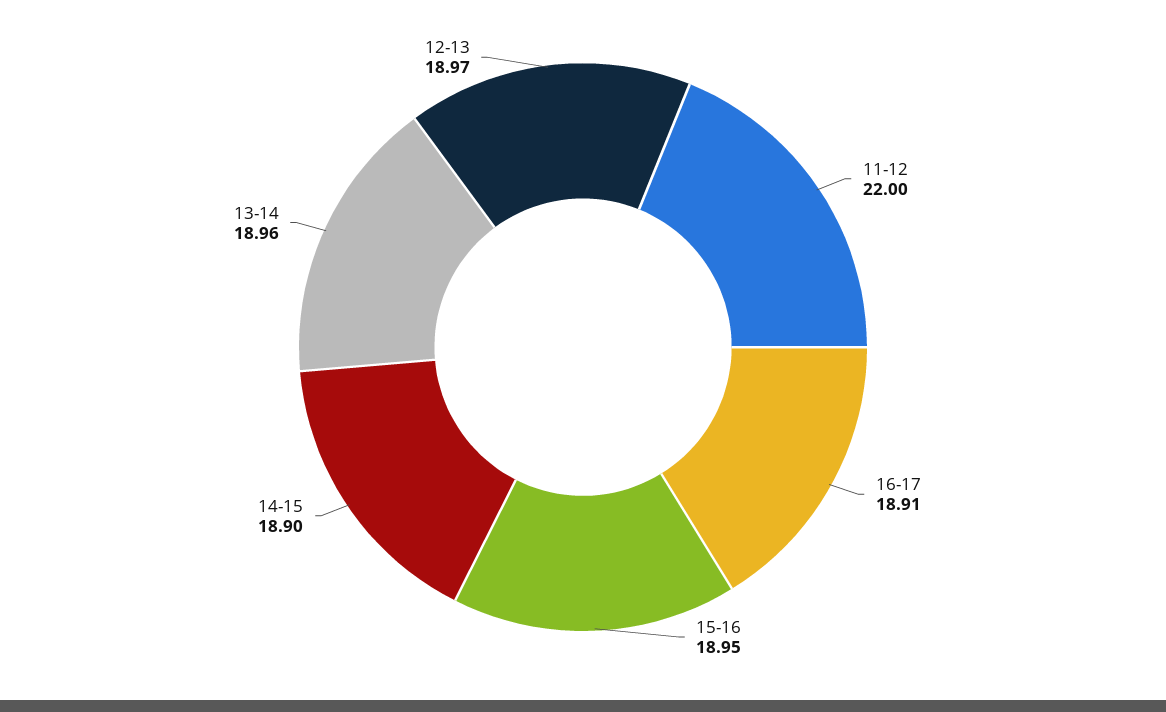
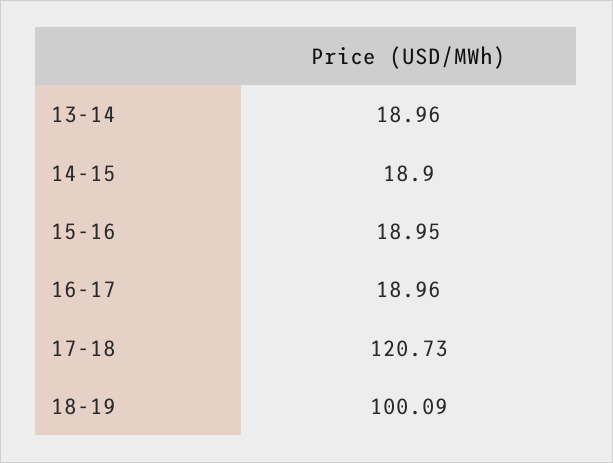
11-12: 22 -> none
16-17: 18.91 -> 18.96
12-13: 18.97 -> none
17-18: none -> 120.73
18-19: none -> 100.09

